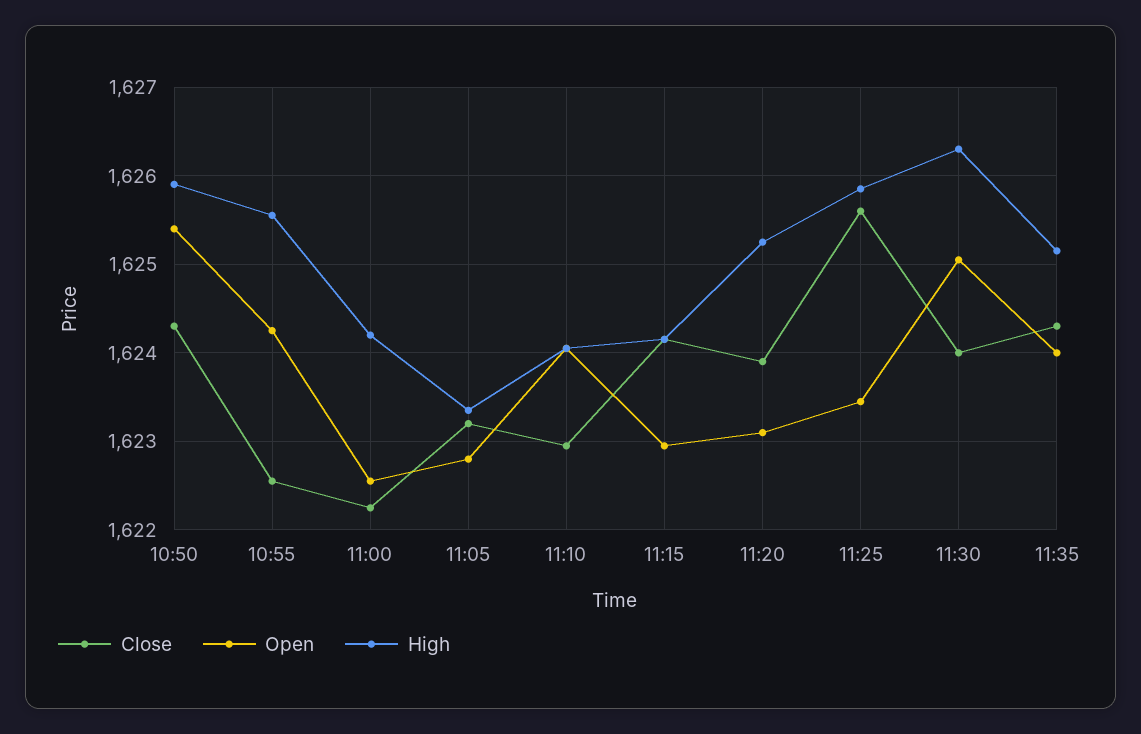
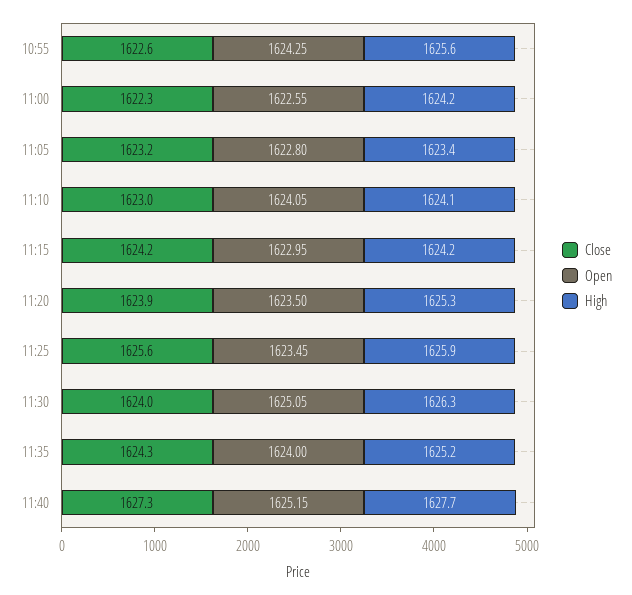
Close, 10:50: 1624.3 -> none
Open, 10:50: 1625.4 -> none
High, 10:50: 1625.9 -> none
Open, 11:20: 1623.1 -> 1623.5
Close, 11:40: none -> 1627.3
Open, 11:40: none -> 1625.15
High, 11:40: none -> 1627.7

